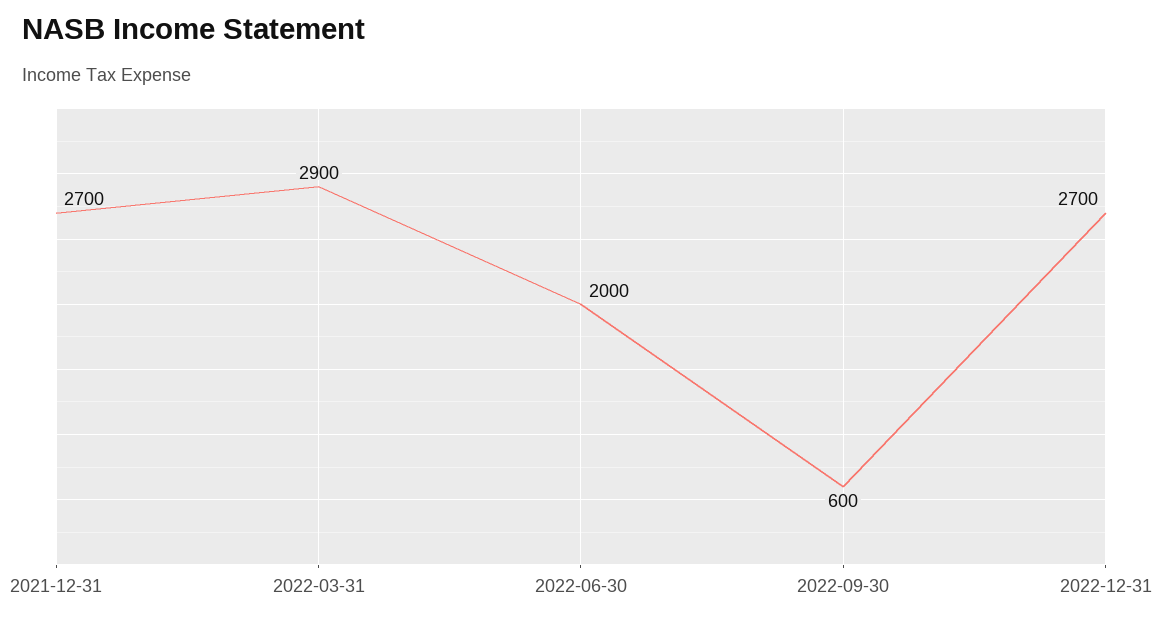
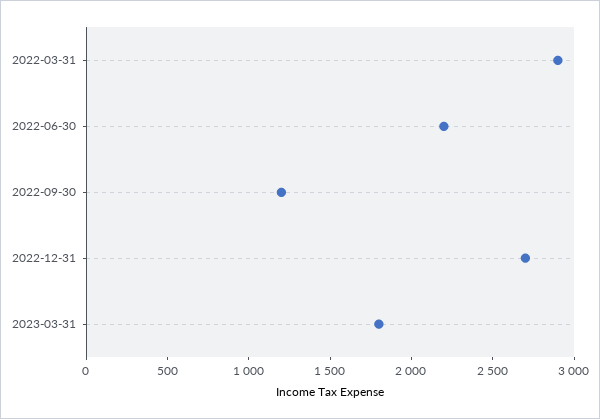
2021-12-31: 2700 -> none
2022-06-30: 2000 -> 2200
2022-09-30: 600 -> 1200
2023-03-31: none -> 1800

